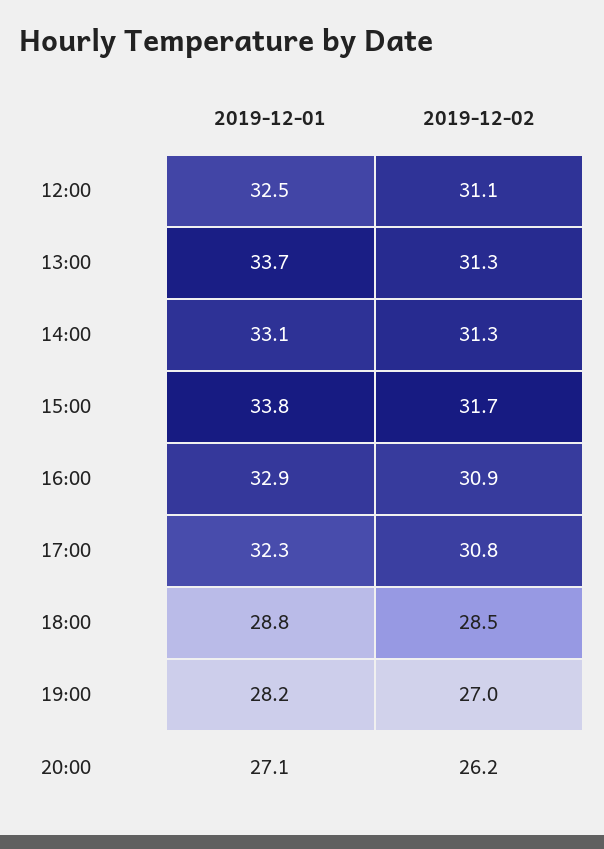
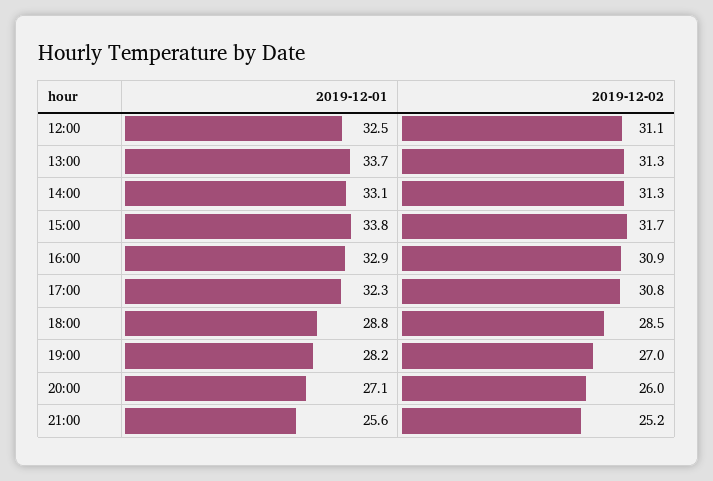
2019-12-02, 20:00: 26.2 -> 26
2019-12-01, 21:00: none -> 25.6
2019-12-02, 21:00: none -> 25.2

